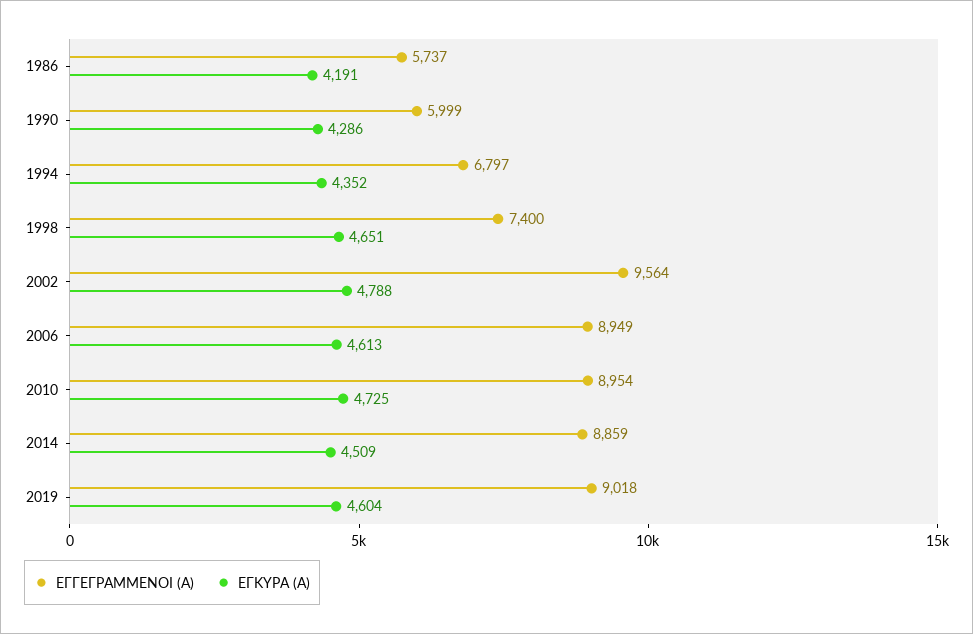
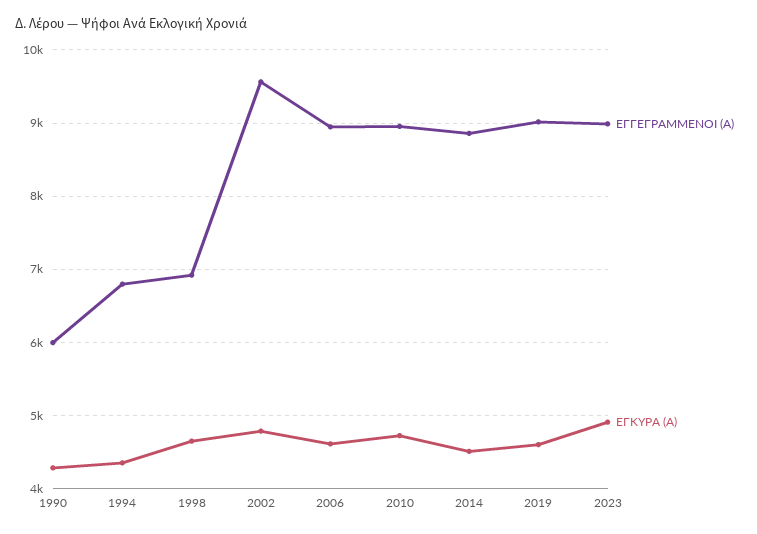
ΕΓΓΕΓΡΑΜΜΕΝΟΙ (Α), 1986: 5737 -> none
ΕΓΚΥΡΑ (Α), 1986: 4191 -> none
ΕΓΓΕΓΡΑΜΜΕΝΟΙ (Α), 1998: 7400 -> 6900
ΕΓΓΕΓΡΑΜΜΕΝΟΙ (Α), 2023: none -> 9000
ΕΓΚΥΡΑ (Α), 2023: none -> 4900

